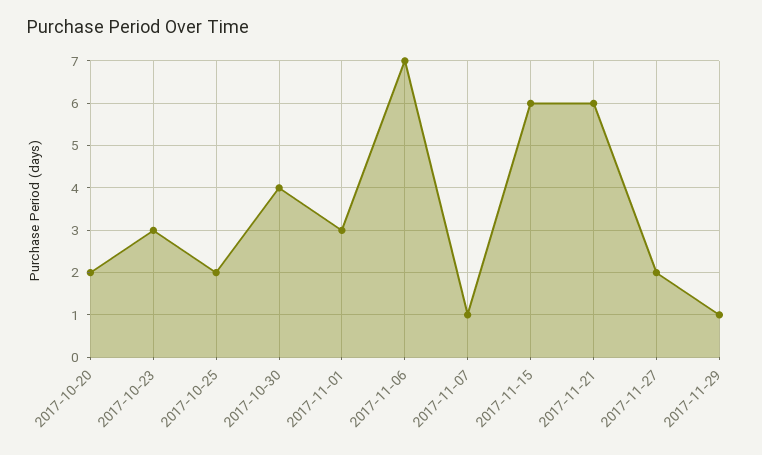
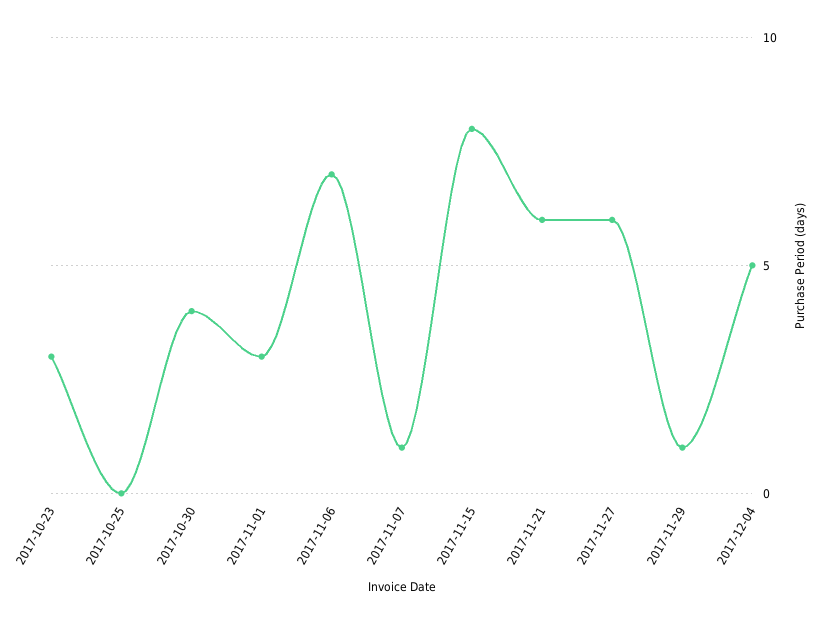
2017-10-20: 2 -> none
2017-10-25: 2 -> 0
2017-11-15: 6 -> 8
2017-11-27: 2 -> 6
2017-12-04: none -> 5

